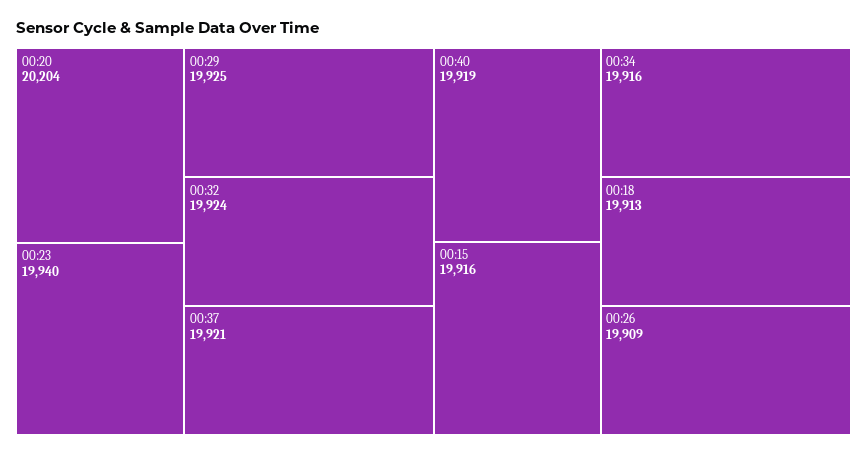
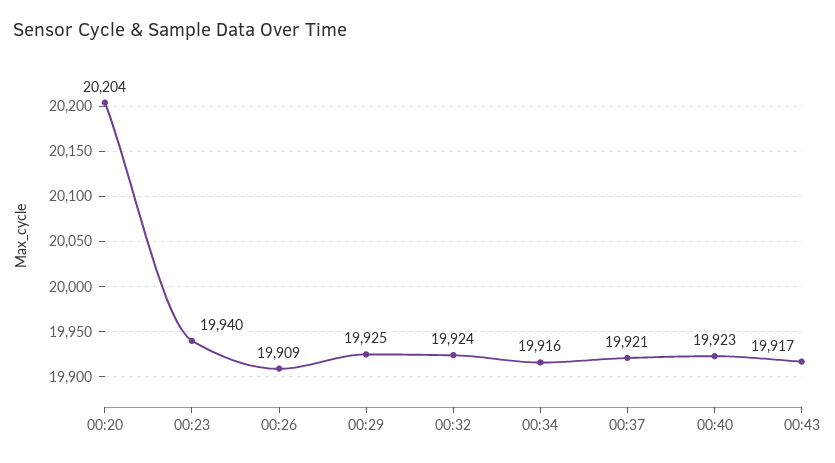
00:40: 19919 -> 19923
00:15: 19916 -> none
00:18: 19913 -> none
00:43: none -> 19917

